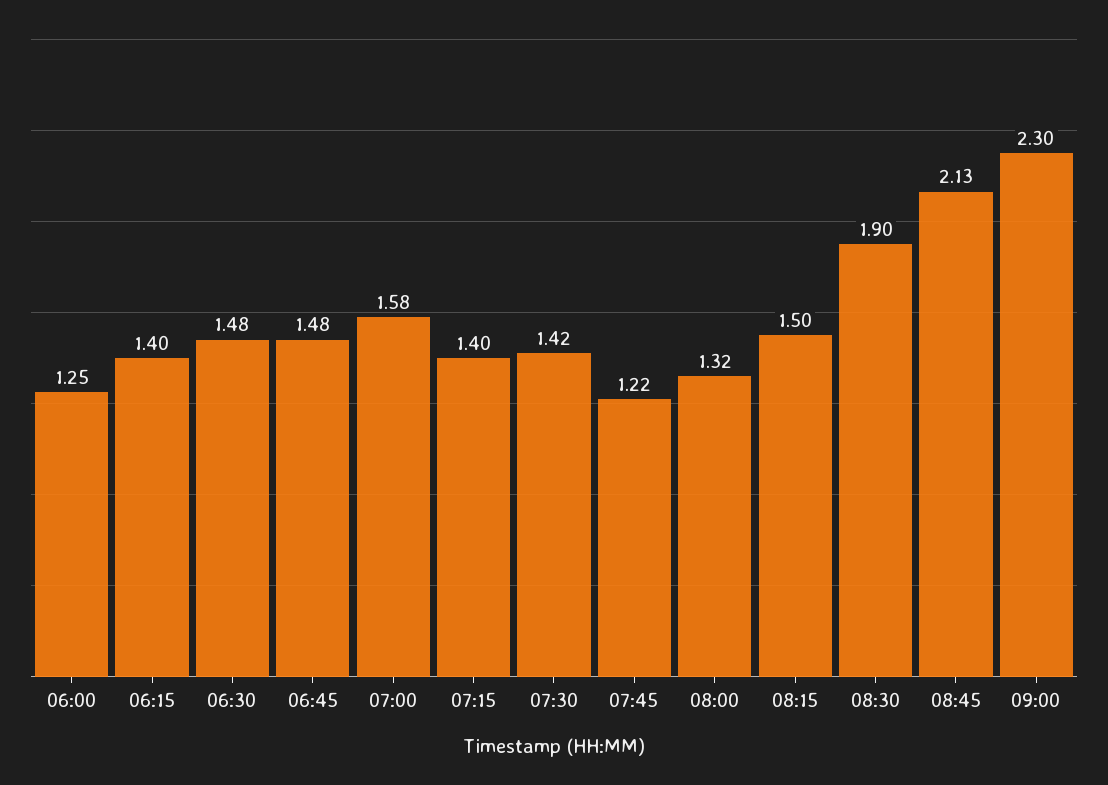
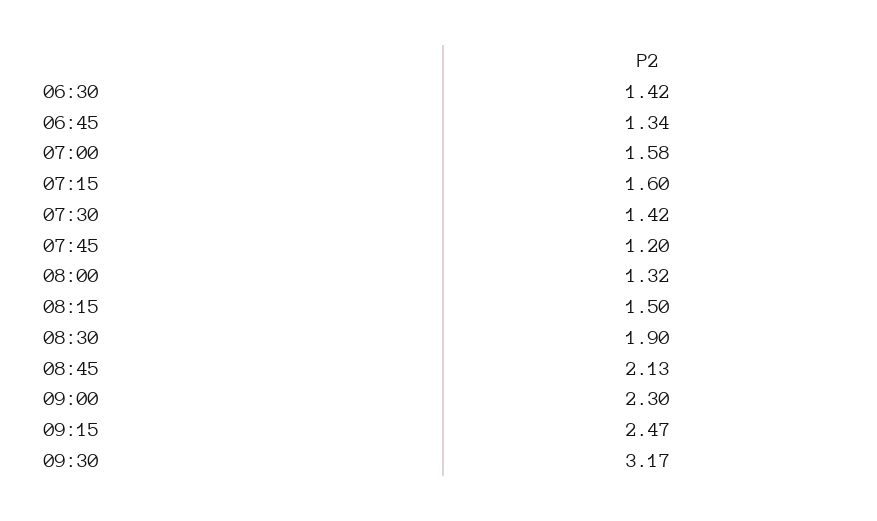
06:00: 1.25 -> none
06:15: 1.4 -> none
06:30: 1.48 -> 1.42
06:45: 1.48 -> 1.34
07:15: 1.4 -> 1.6
07:45: 1.22 -> 1.2
09:15: none -> 2.47
09:30: none -> 3.17

